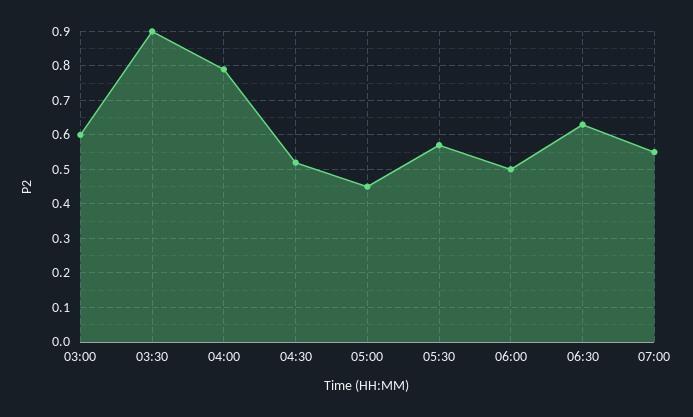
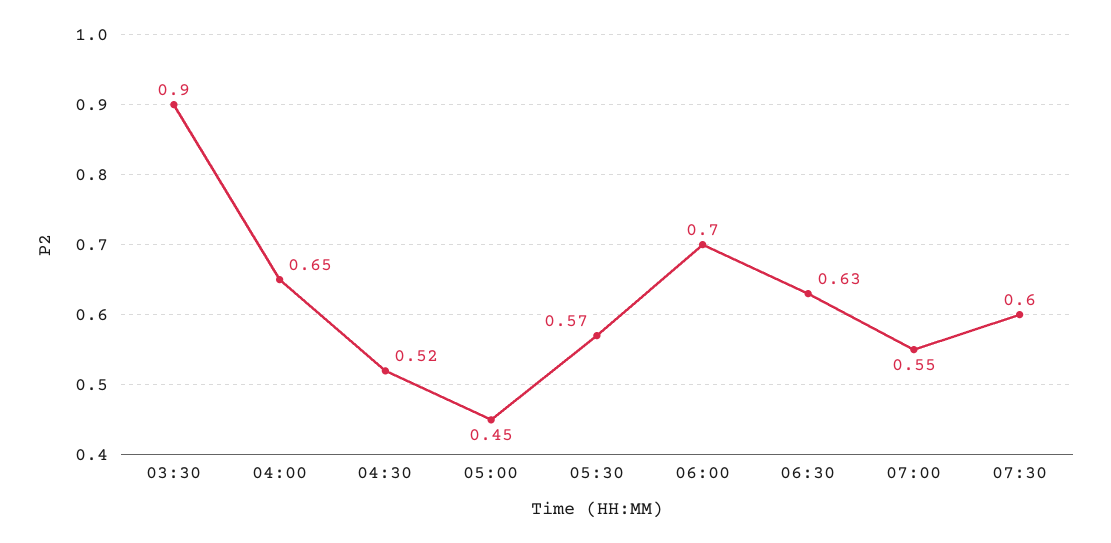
03:00: 0.6 -> none
04:00: 0.8 -> 0.65
06:00: 0.5 -> 0.7
07:30: none -> 0.6

